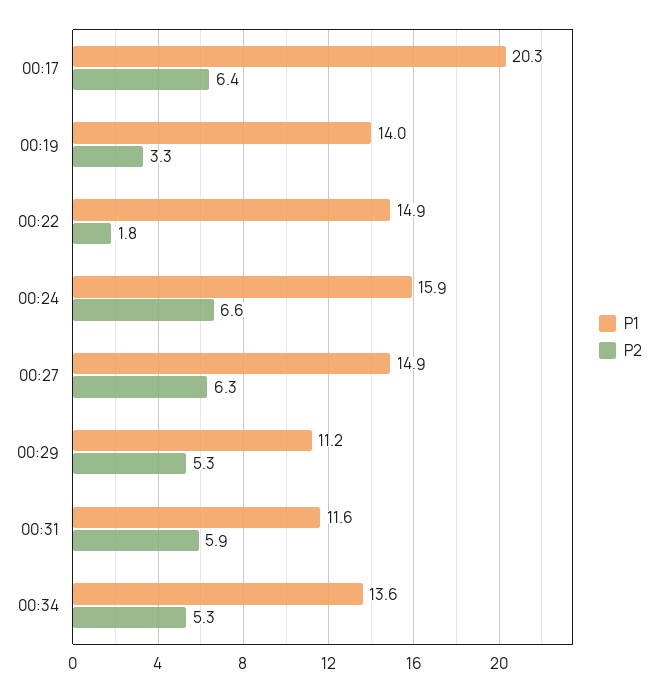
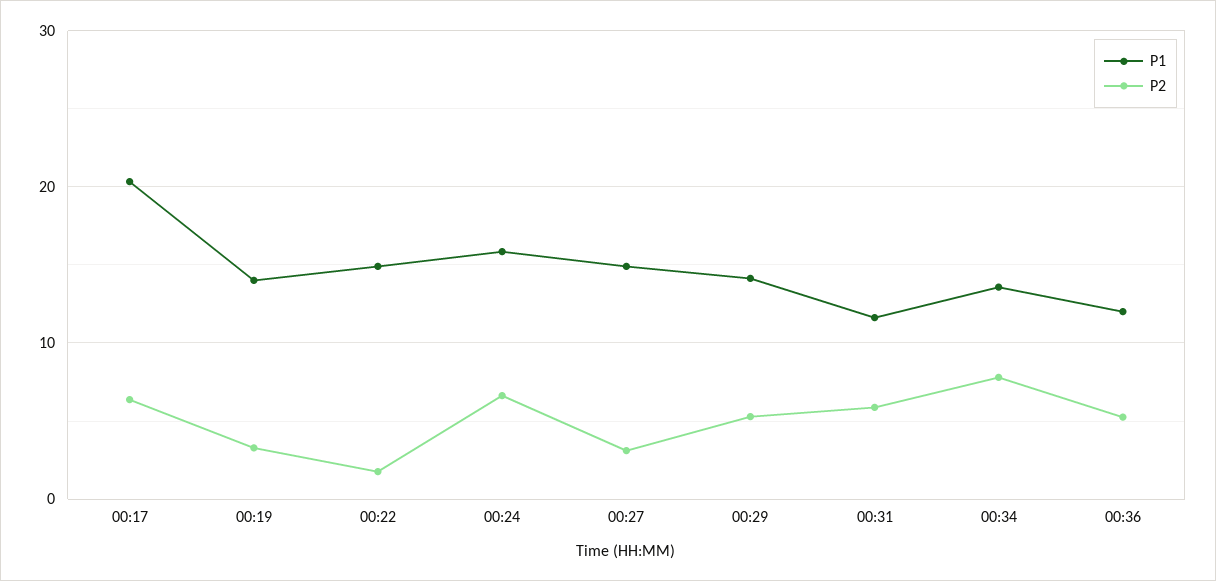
P2, 00:27: 6.3 -> 3
P1, 00:29: 11.2 -> 14
P2, 00:34: 5.3 -> 8
P1, 00:36: none -> 12
P2, 00:36: none -> 5

